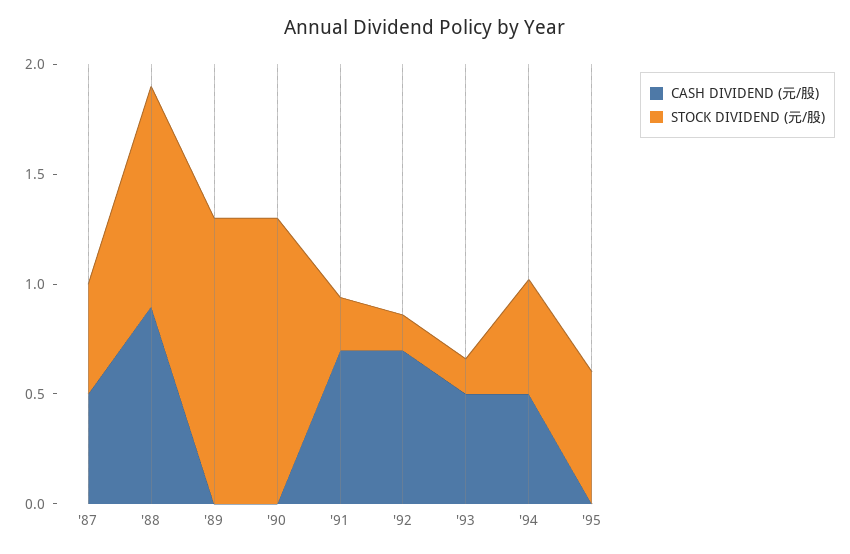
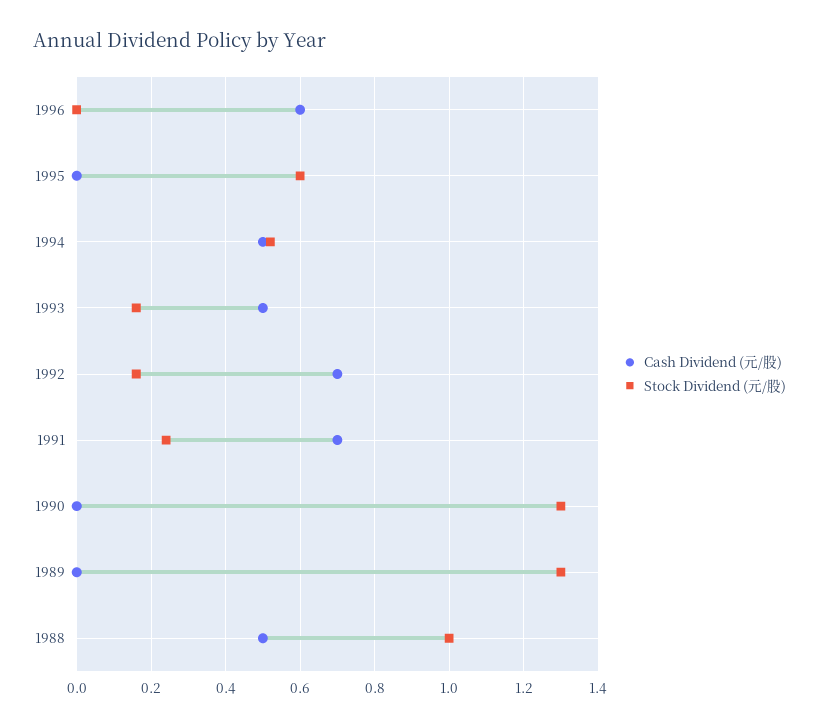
CASH DIVIDEND (元/股), '87: 0.5 -> none
STOCK DIVIDEND (元/股), '87: 0.5 -> none
CASH DIVIDEND (元/股), '88: 0.9 -> 0.5
CASH DIVIDEND (元/股), 1996: none -> 0.6
STOCK DIVIDEND (元/股), 1996: none -> 0

